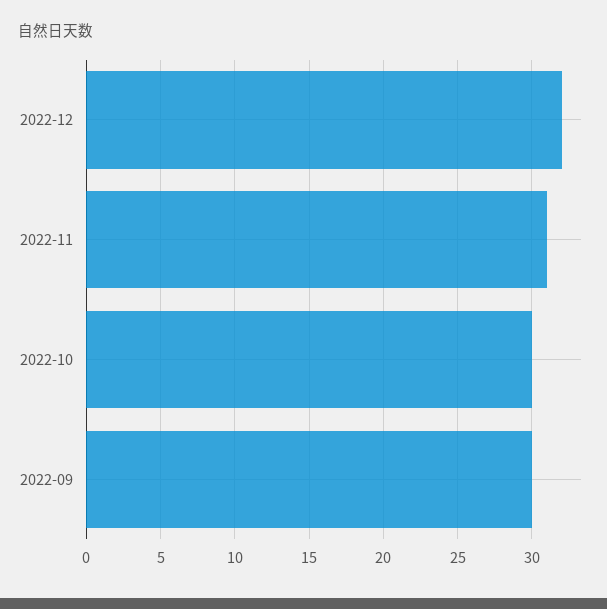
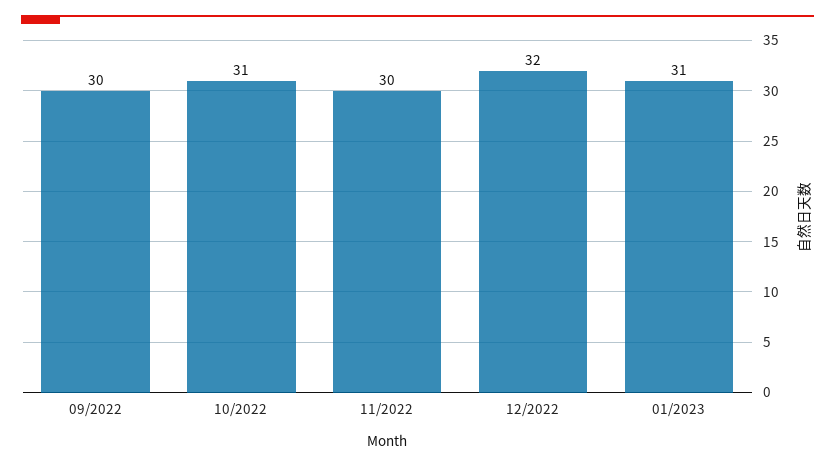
2022-11: 31 -> 30
2022-10: 30 -> 31
01/2023: none -> 31

